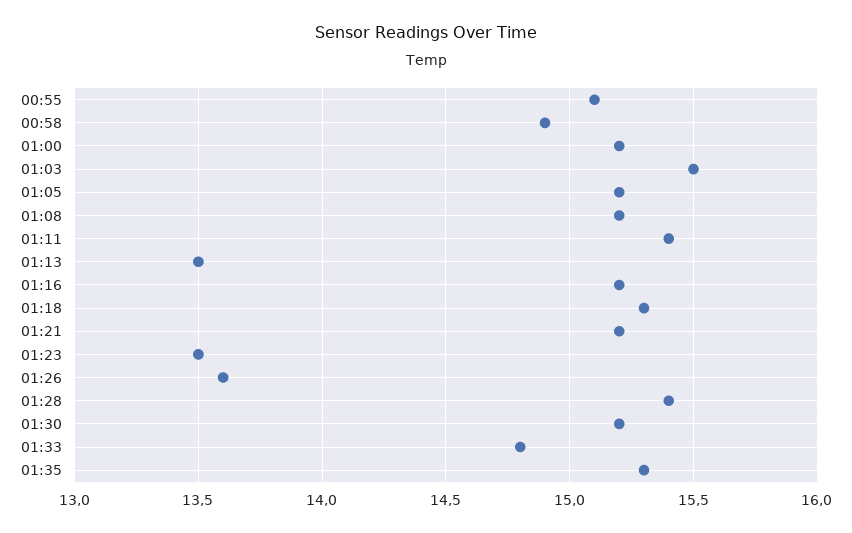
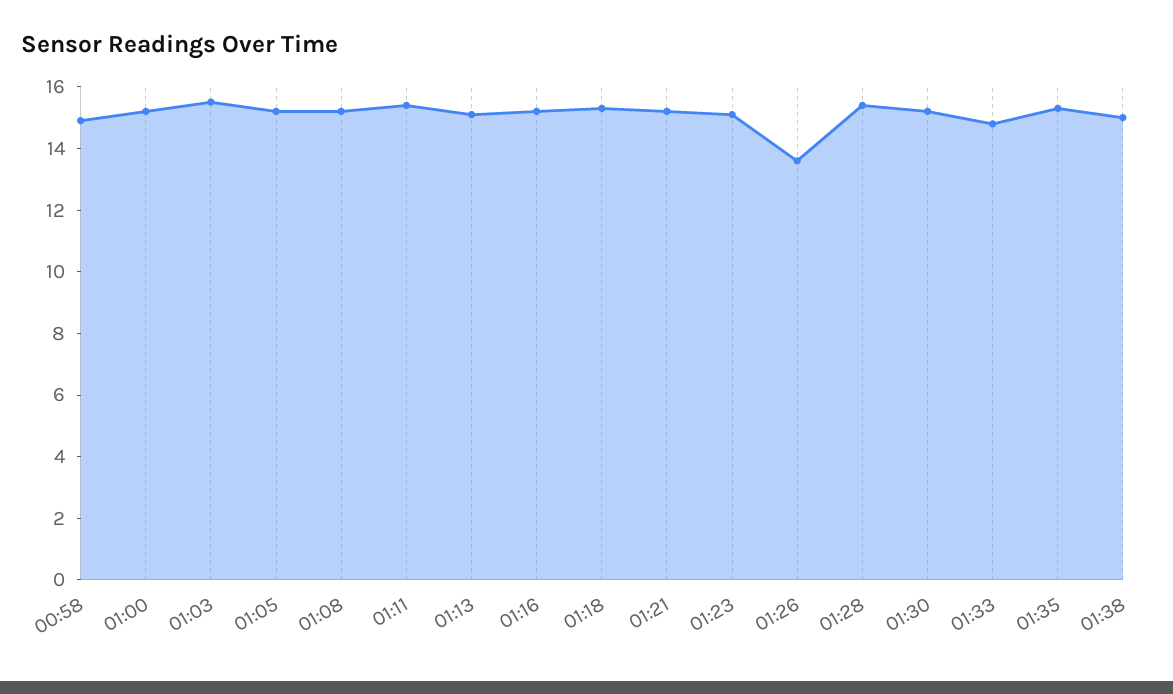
00:55: 15.1 -> none
01:13: 13.5 -> 15
01:23: 13.5 -> 15
01:38: none -> 15

